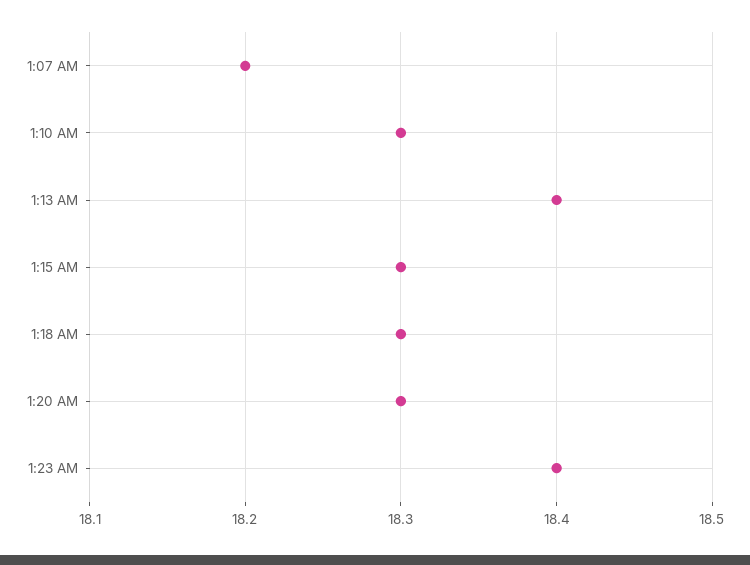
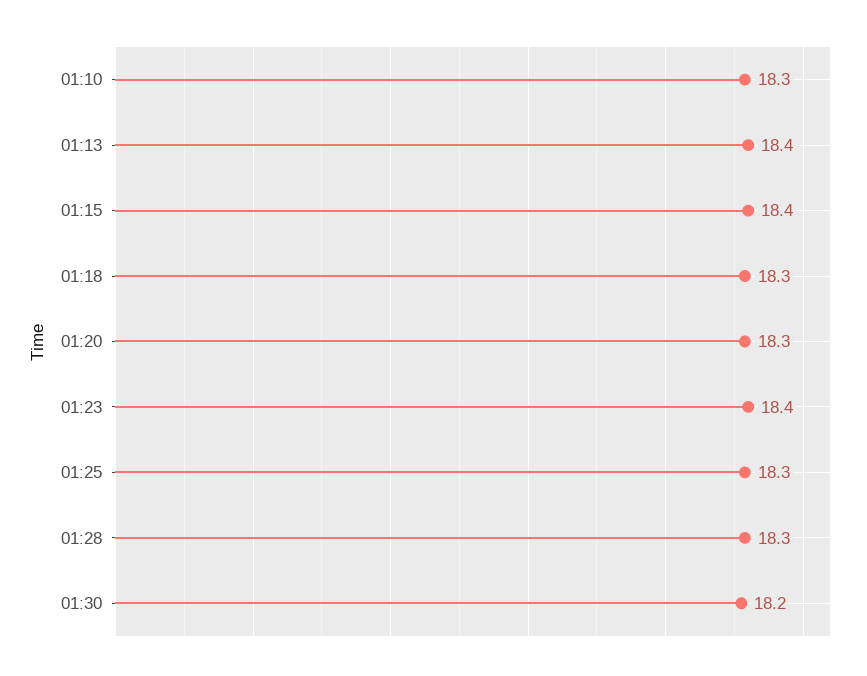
1:07 AM: 18.2 -> none
1:15 AM: 18.3 -> 18.4
01:25: none -> 18.3
01:28: none -> 18.3
01:30: none -> 18.2

